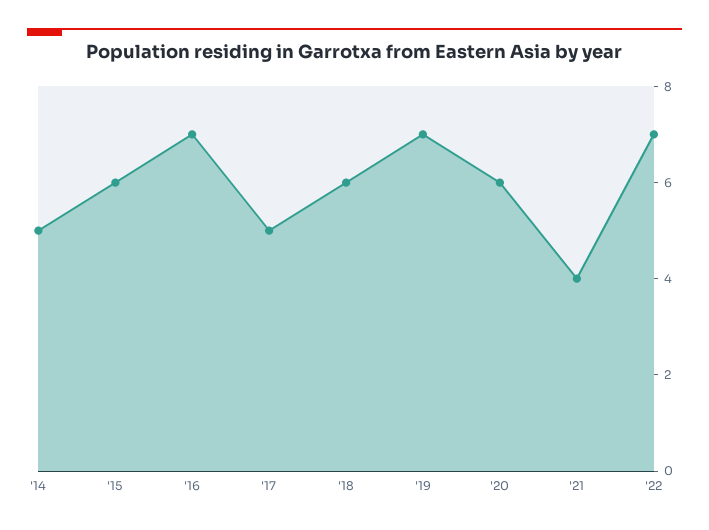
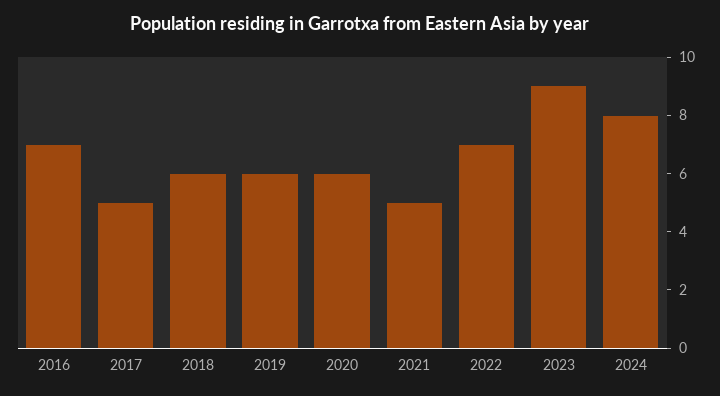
'14: 5 -> none
'15: 6 -> none
'19: 7 -> 6
'21: 4 -> 5
2023: none -> 9
2024: none -> 8

